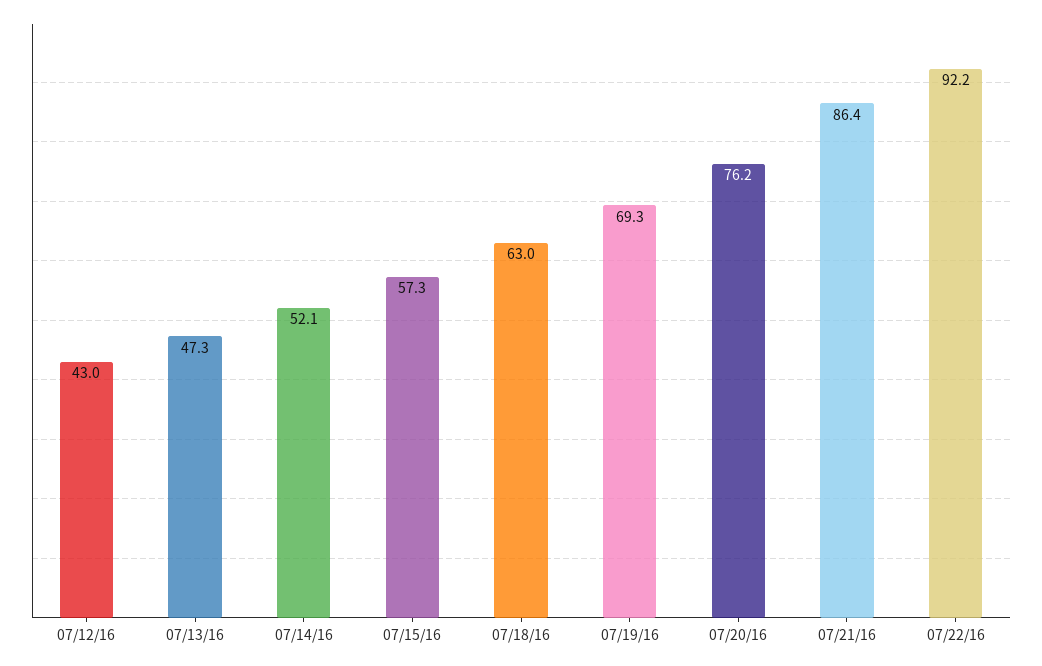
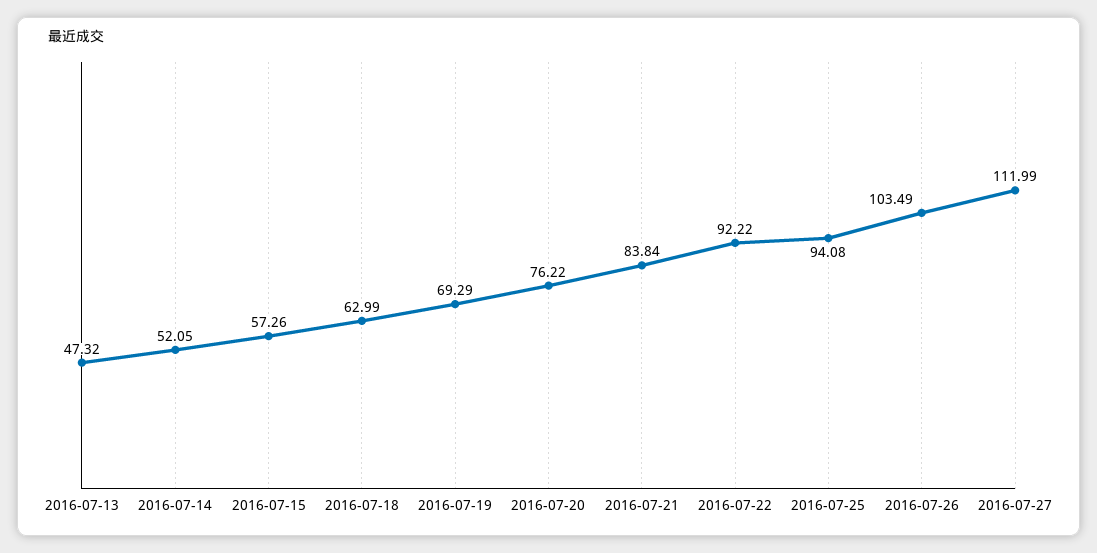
07/12/16: 43 -> none
07/21/16: 86.4 -> 83.84
2016-07-25: none -> 94.08
2016-07-26: none -> 103.49
2016-07-27: none -> 111.99

